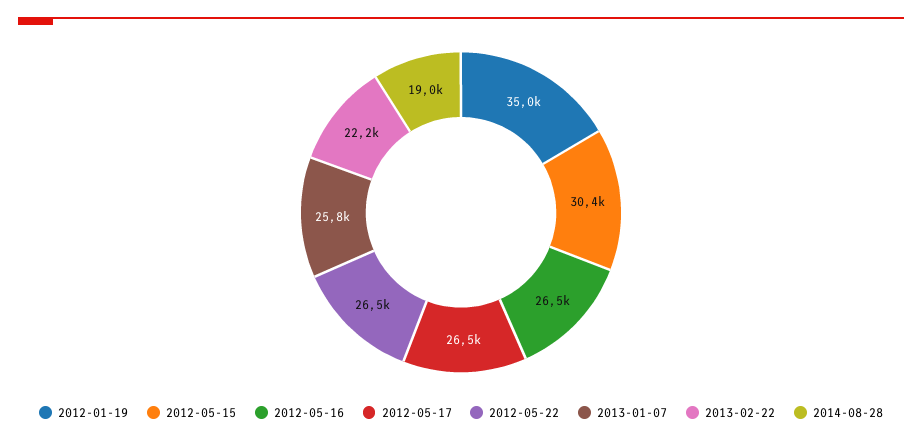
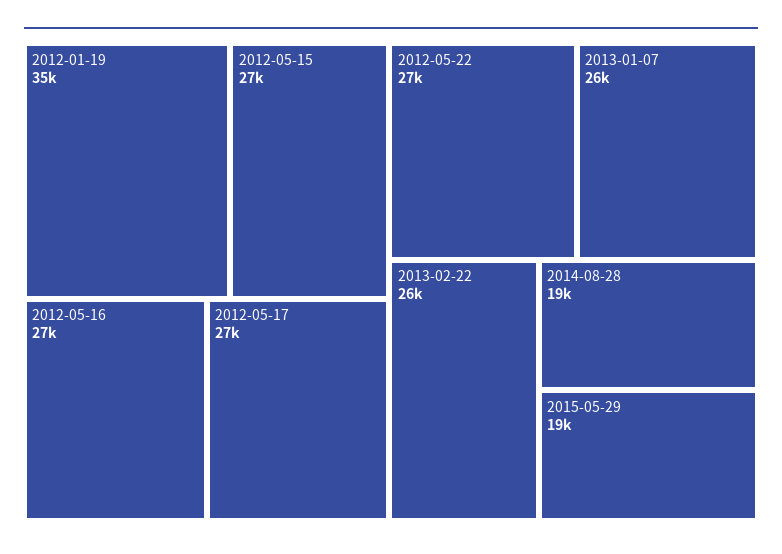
2012-05-15: 30400 -> 27000
2013-02-22: 22200 -> 26000
2015-05-29: none -> 19000

